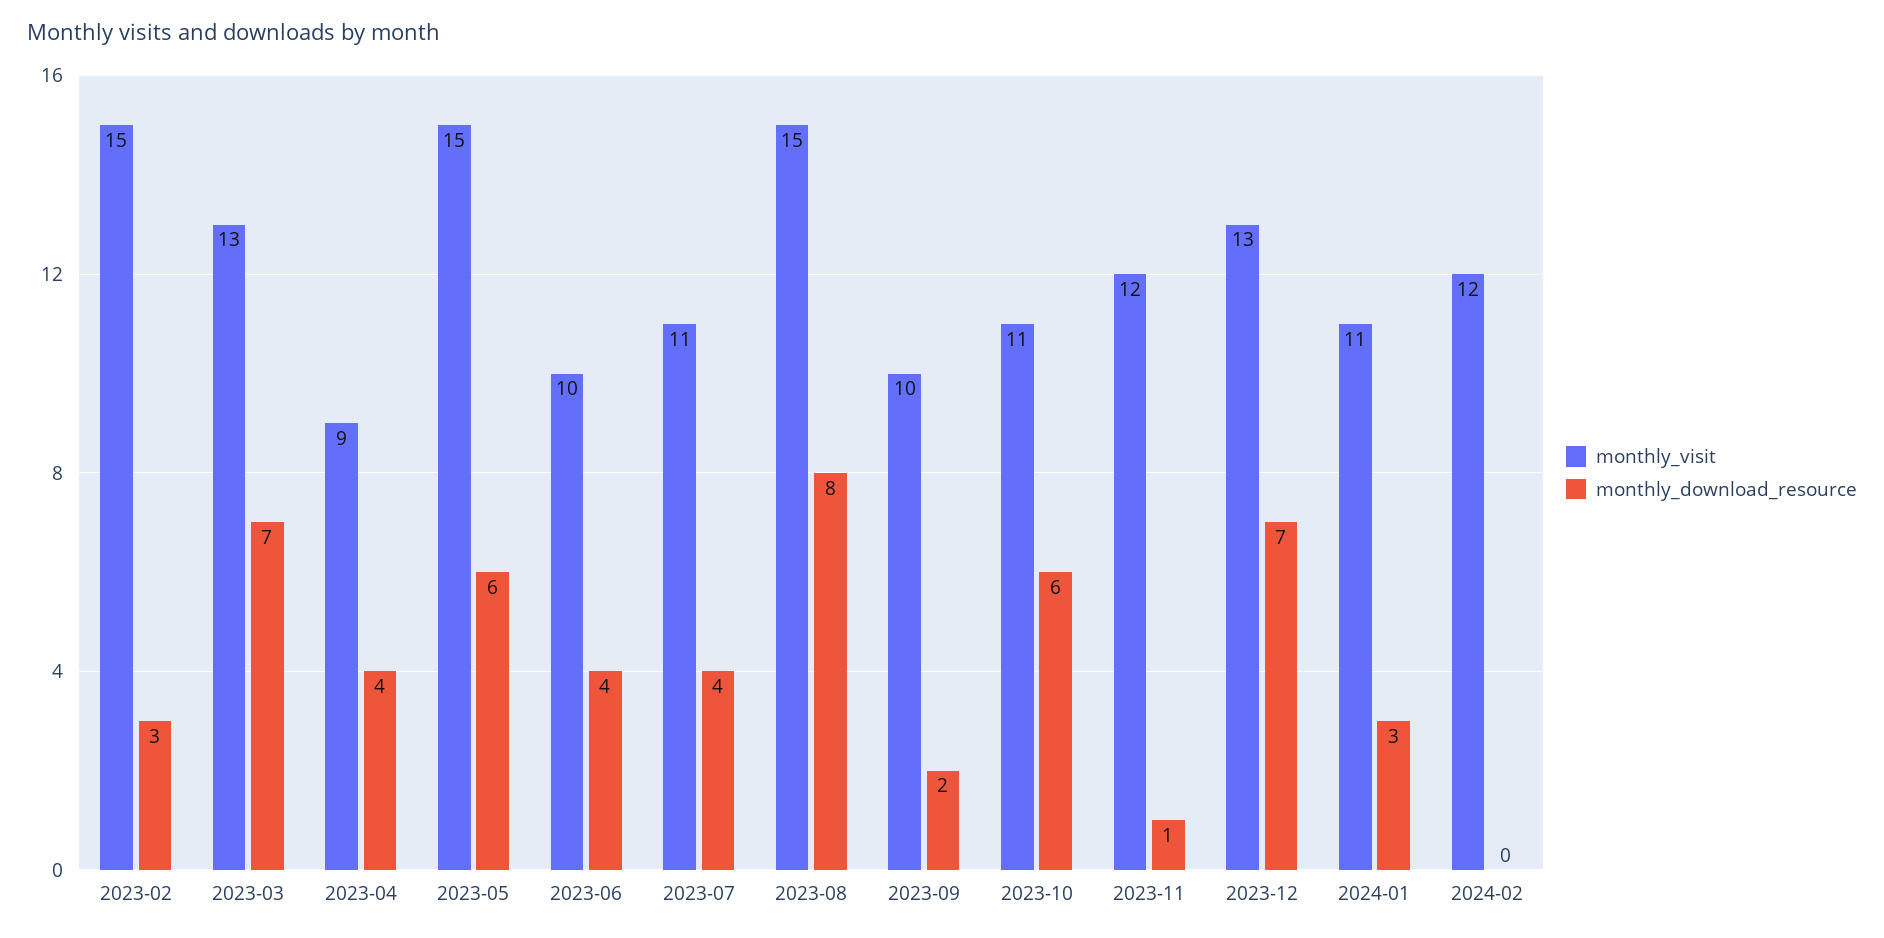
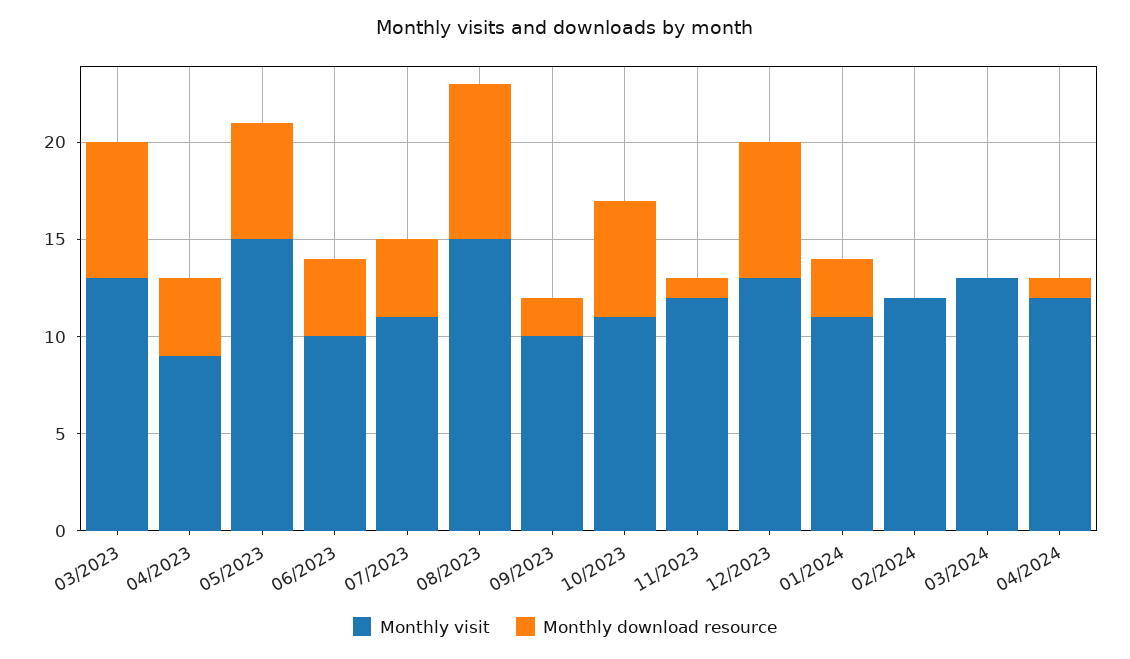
monthly_visit, 2023-02: 15 -> none
monthly_download_resource, 2023-02: 3 -> none
monthly_visit, 03/2024: none -> 13
monthly_download_resource, 03/2024: none -> 0
monthly_visit, 04/2024: none -> 12
monthly_download_resource, 04/2024: none -> 1

